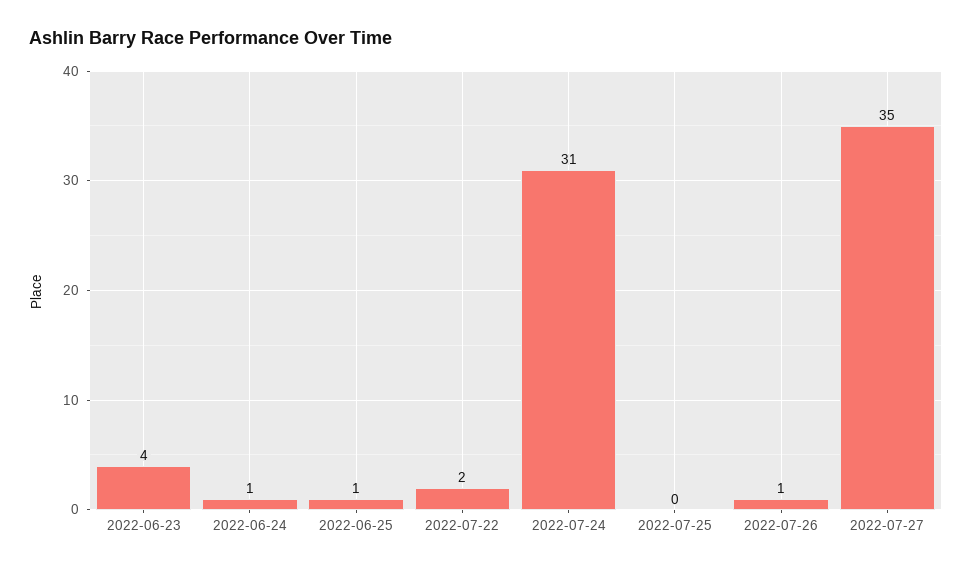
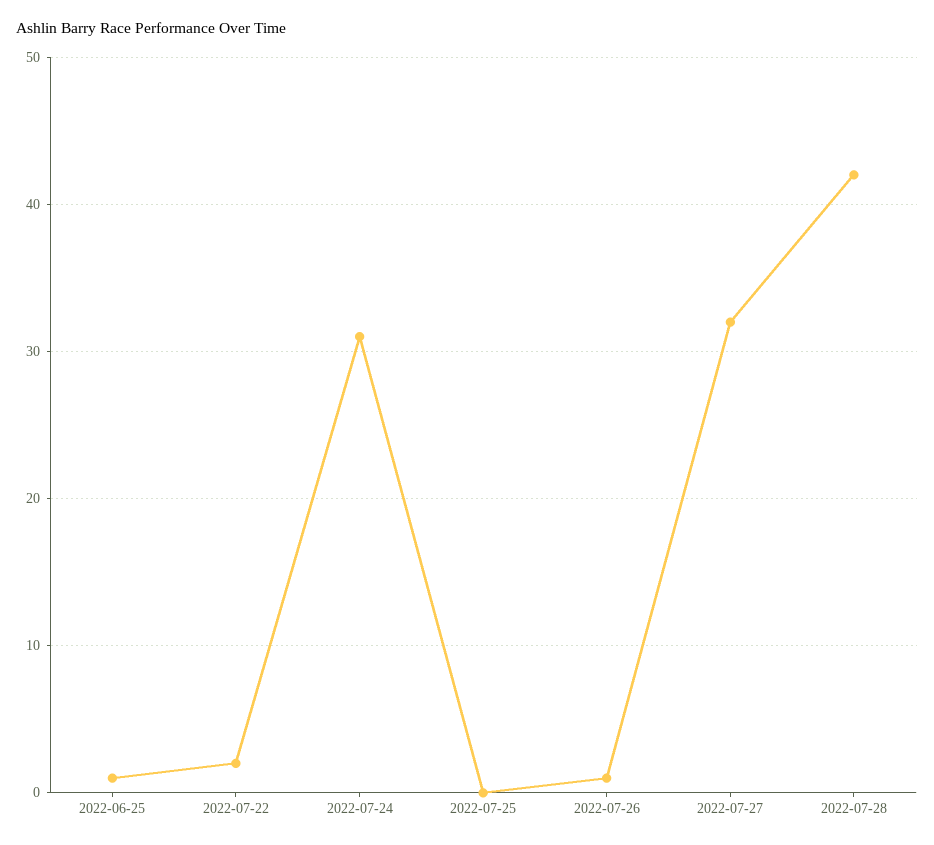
2022-06-23: 4 -> none
2022-06-24: 1 -> none
2022-07-27: 35 -> 32
2022-07-28: none -> 42

